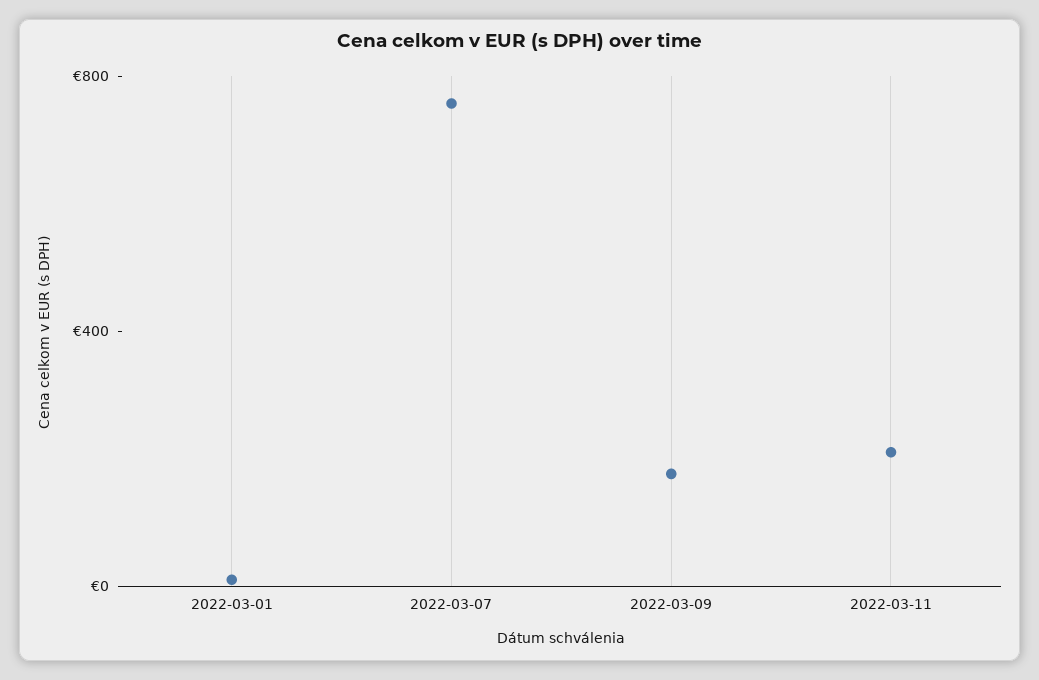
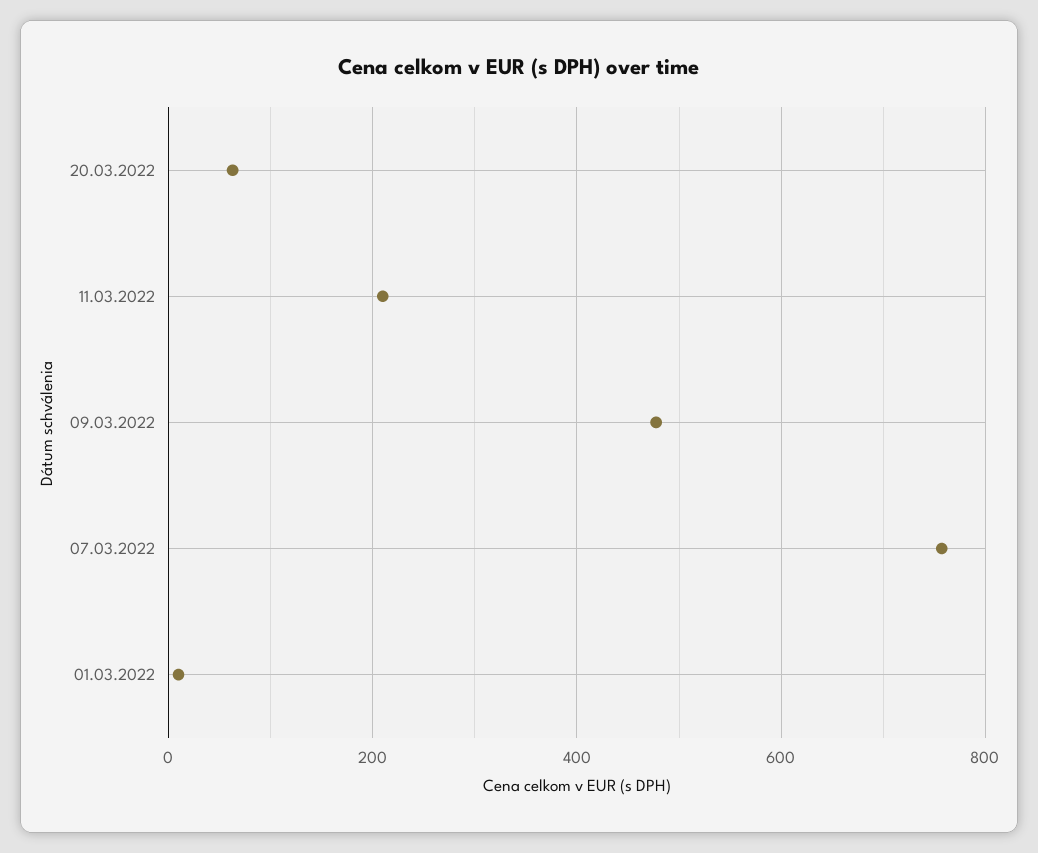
2022-03-09: 200 -> 480
20.03.2022: none -> 60

